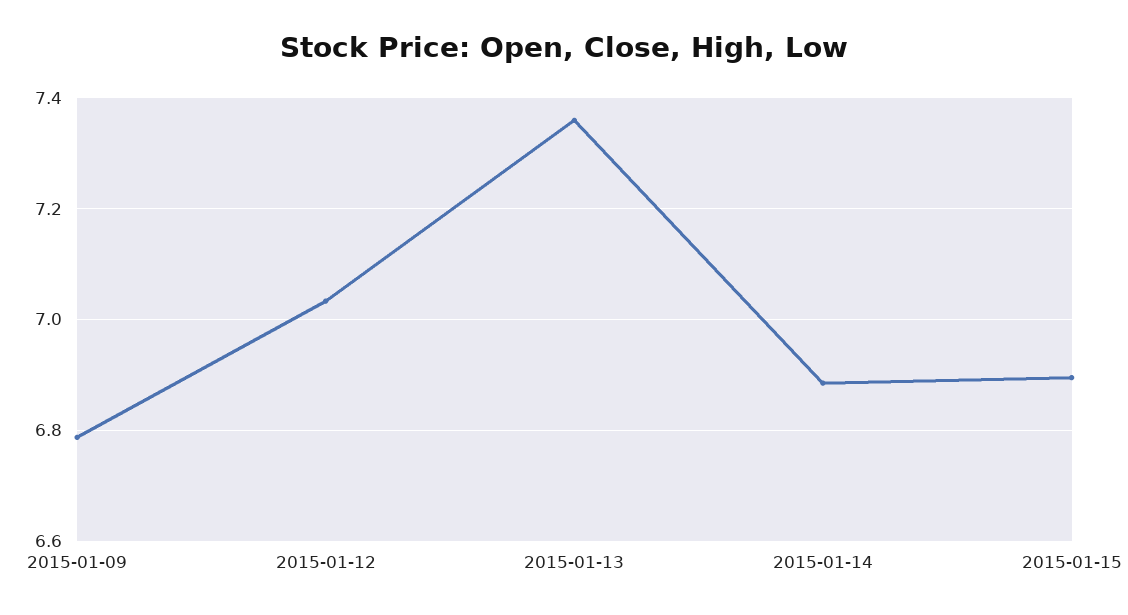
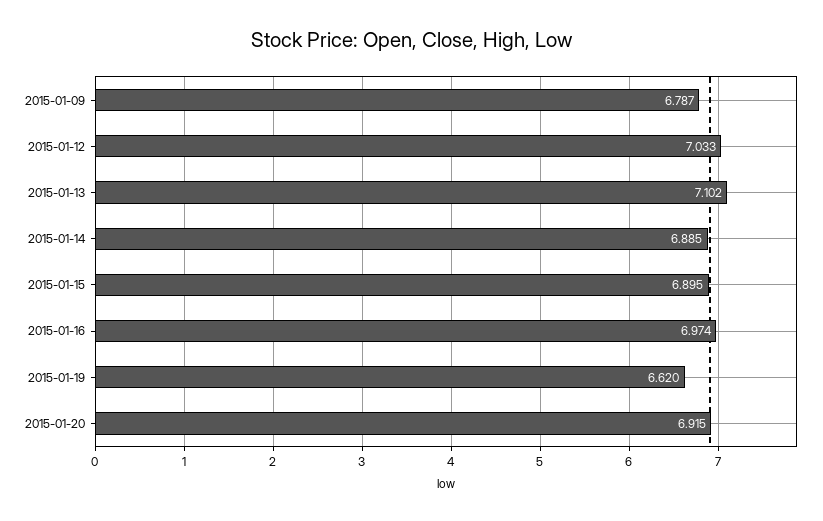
2015-01-13: 7.36 -> 7.102
2015-01-16: none -> 6.974
2015-01-19: none -> 6.62
2015-01-20: none -> 6.915

